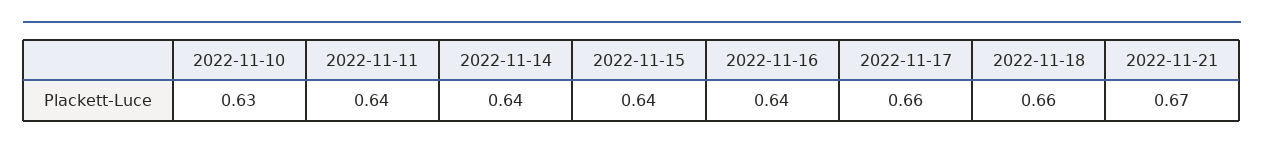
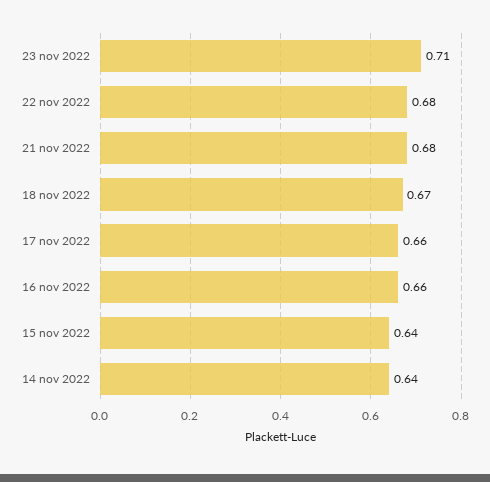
2022-11-10: 0.63 -> none
2022-11-11: 0.64 -> none
2022-11-16: 0.64 -> 0.66
2022-11-18: 0.66 -> 0.67
2022-11-21: 0.67 -> 0.68
23 nov 2022: none -> 0.71
22 nov 2022: none -> 0.68

